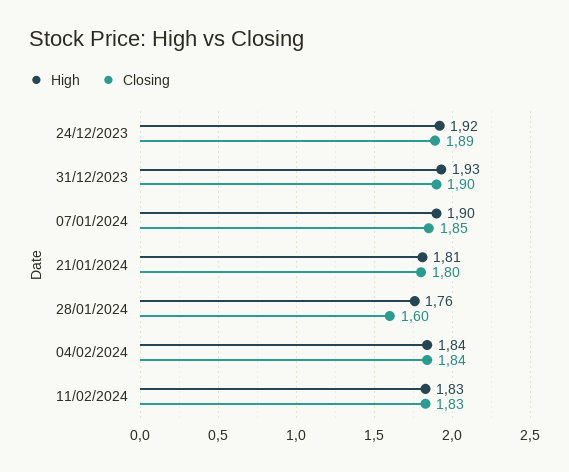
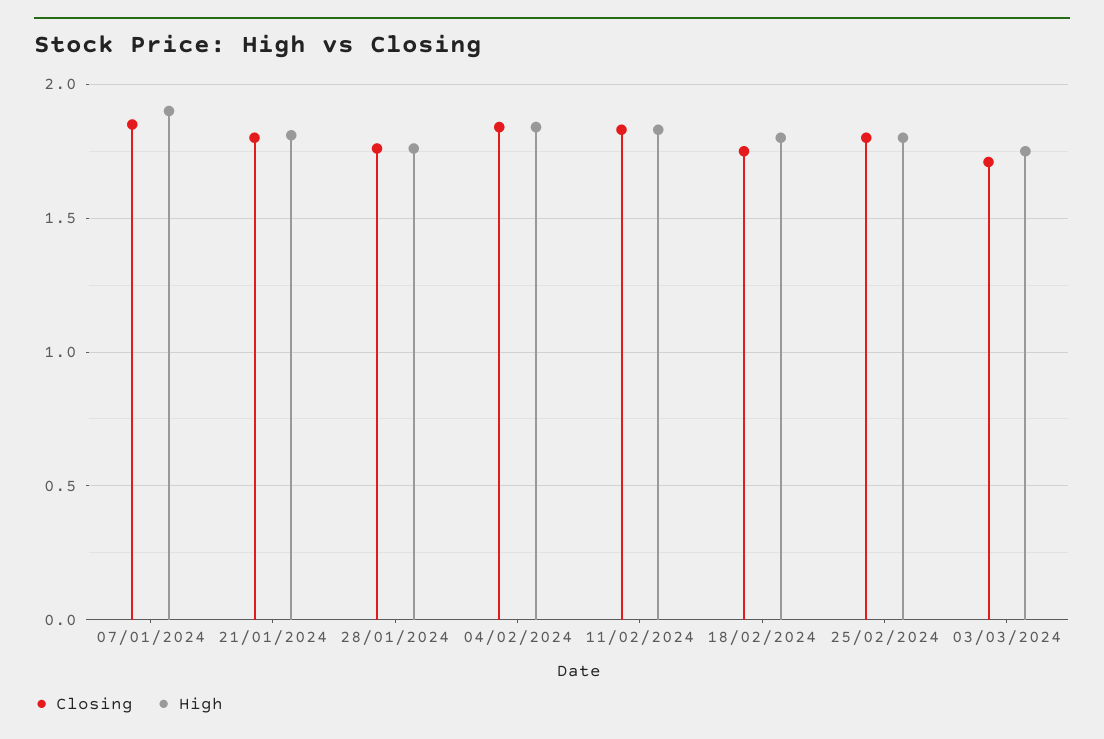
High, 24/12/2023: 1.92 -> none
Closing, 24/12/2023: 1.89 -> none
High, 31/12/2023: 1.93 -> none
Closing, 31/12/2023: 1.9 -> none
Closing, 28/01/2024: 1.6 -> 1.75
Closing, 18/02/2024: none -> 1.75
High, 18/02/2024: none -> 1.8
Closing, 25/02/2024: none -> 1.8
High, 25/02/2024: none -> 1.8
Closing, 03/03/2024: none -> 1.7
High, 03/03/2024: none -> 1.75

